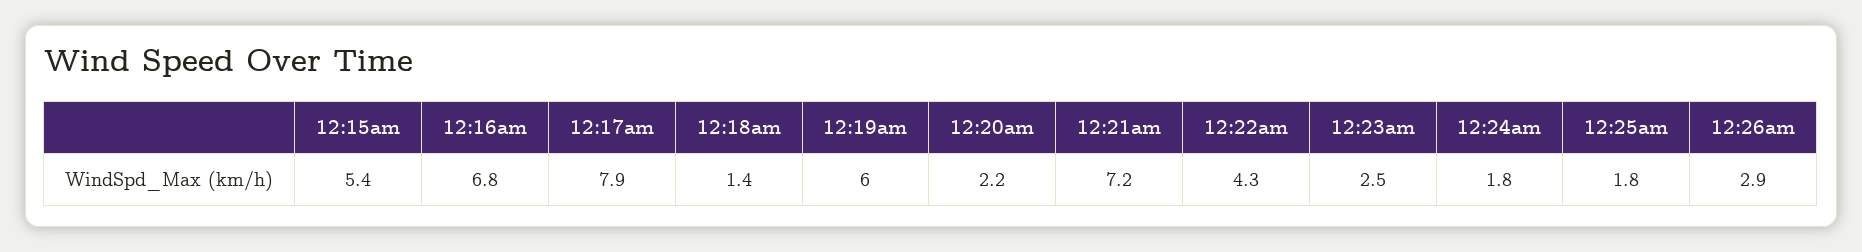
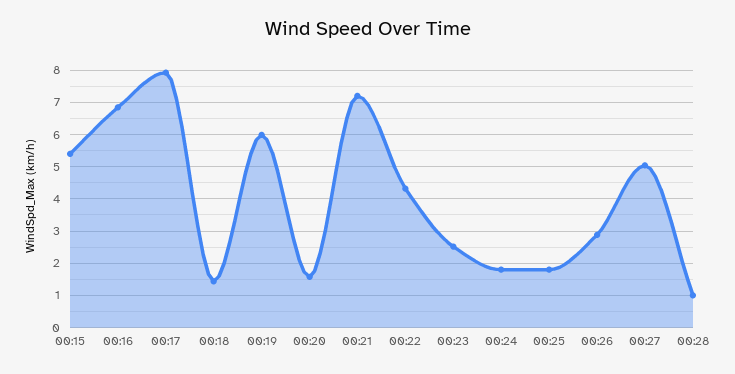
12:20am: 2.2 -> 1.6
00:27: none -> 5
00:28: none -> 1

